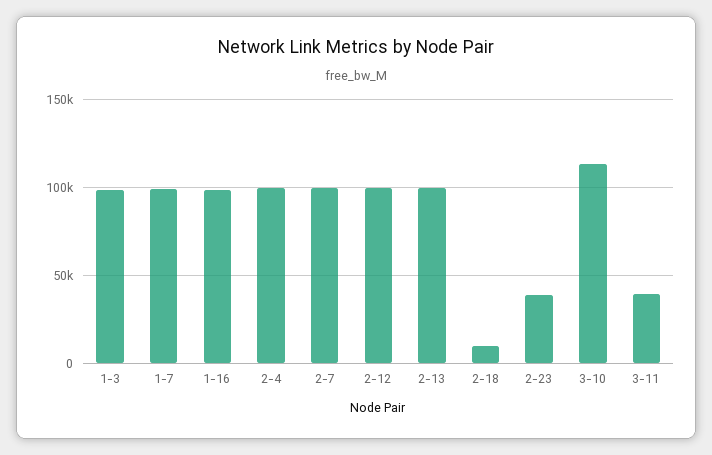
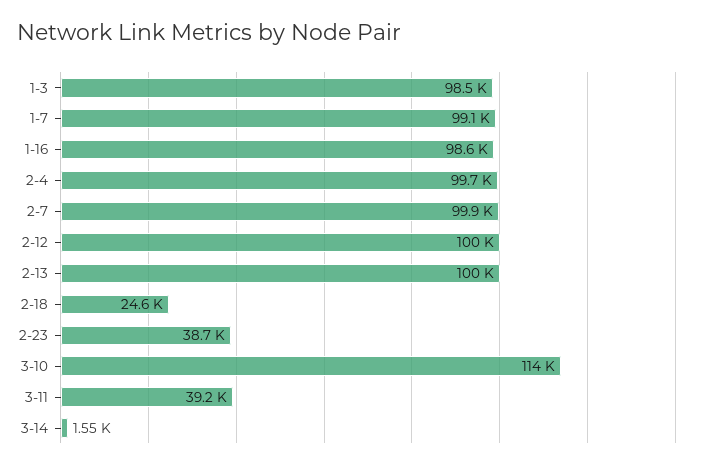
2-18: 10000 -> 24600
3-14: none -> 1550

